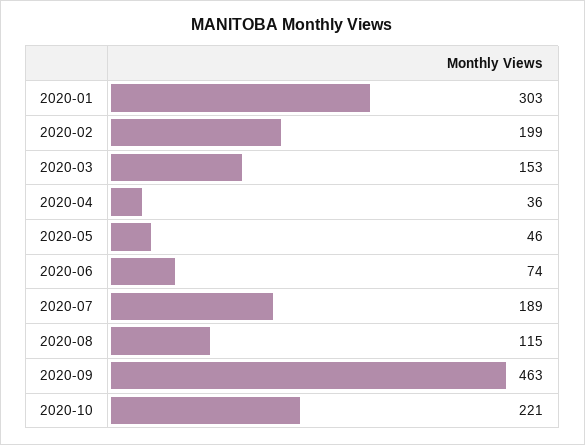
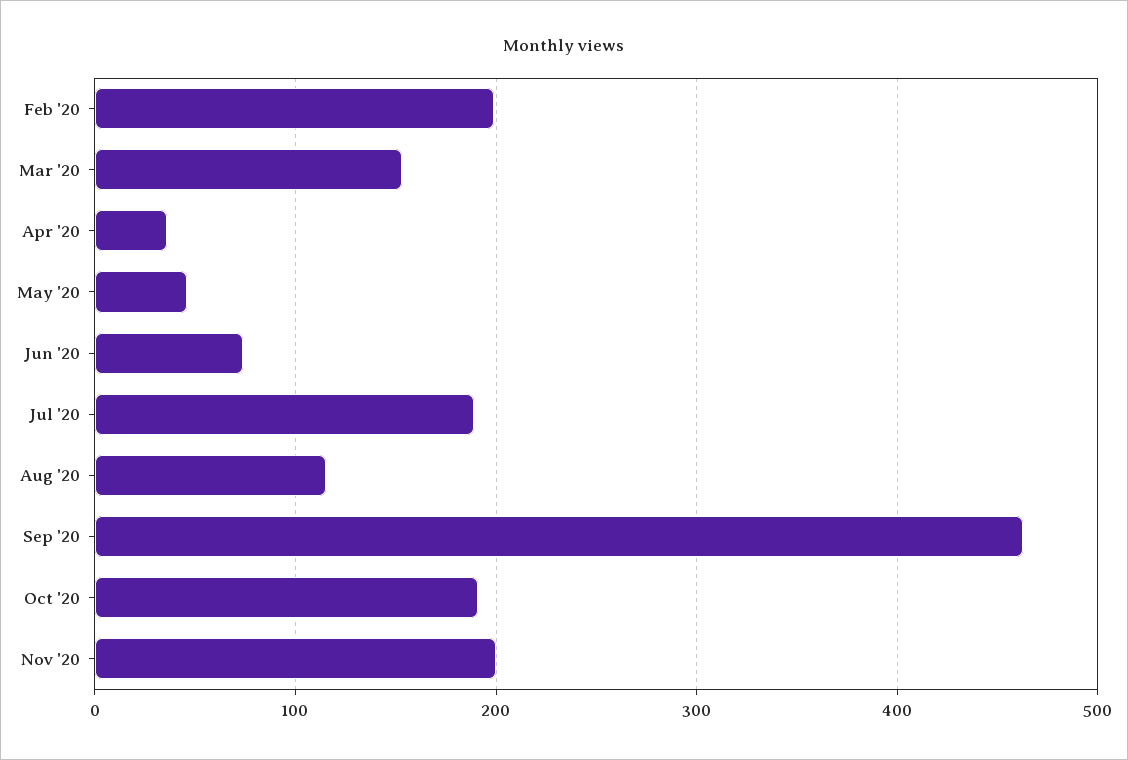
2020-01: 303 -> none
2020-10: 221 -> 190
Nov '20: none -> 200

